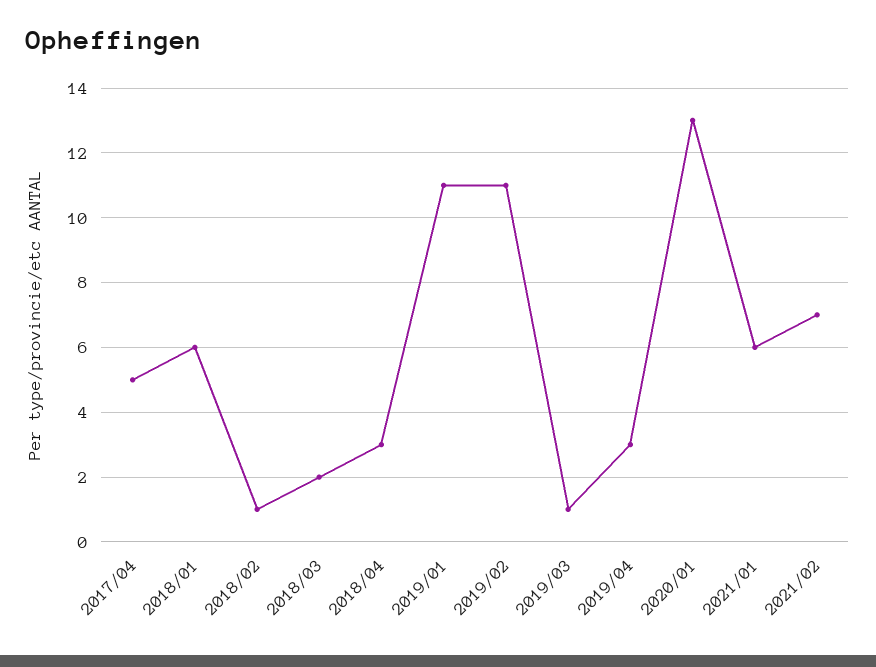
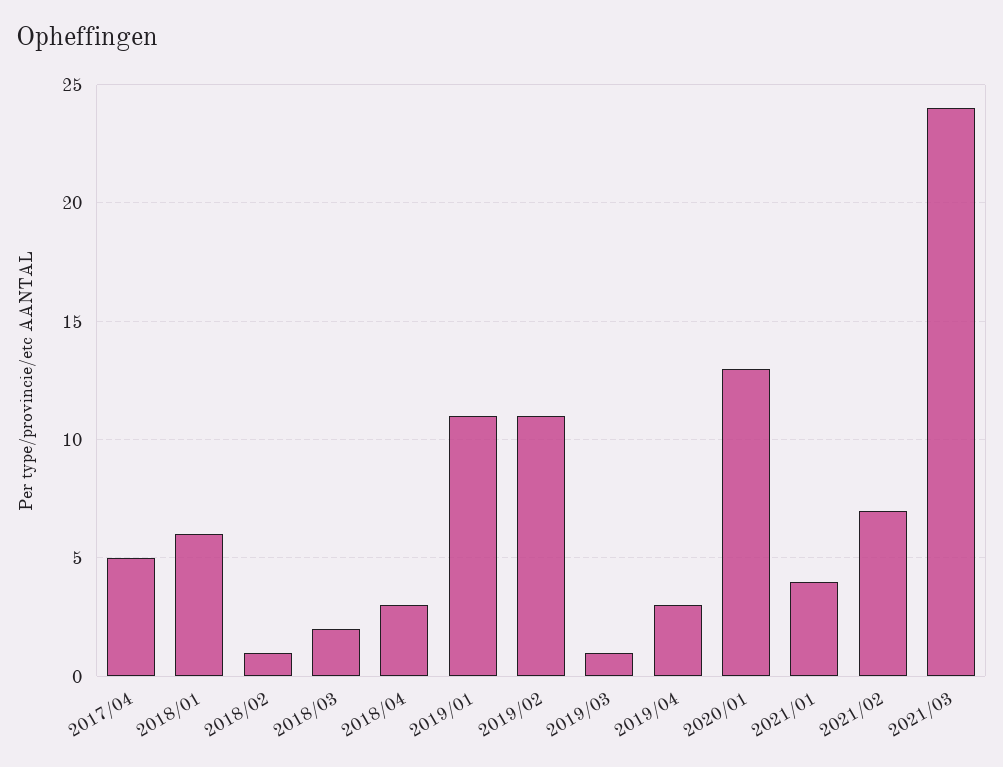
2021/01: 6 -> 4
2021/03: none -> 24

